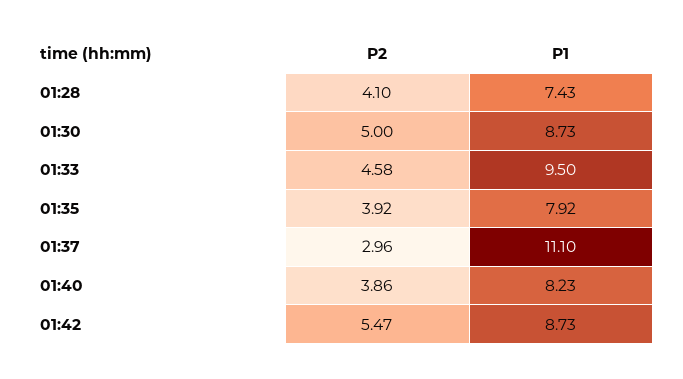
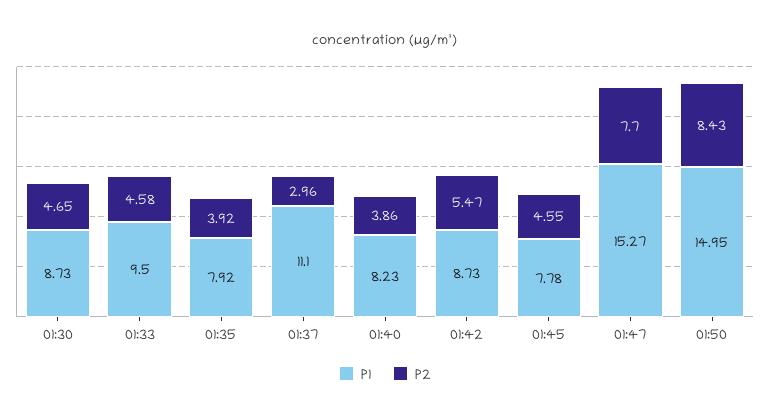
P2, 01:28: 4.1 -> none
P1, 01:28: 7.43 -> none
P2, 01:30: 5 -> 4.65
P1, 01:45: none -> 7.78
P2, 01:45: none -> 4.55
P1, 01:47: none -> 15.27
P2, 01:47: none -> 7.7
P1, 01:50: none -> 14.95
P2, 01:50: none -> 8.43

